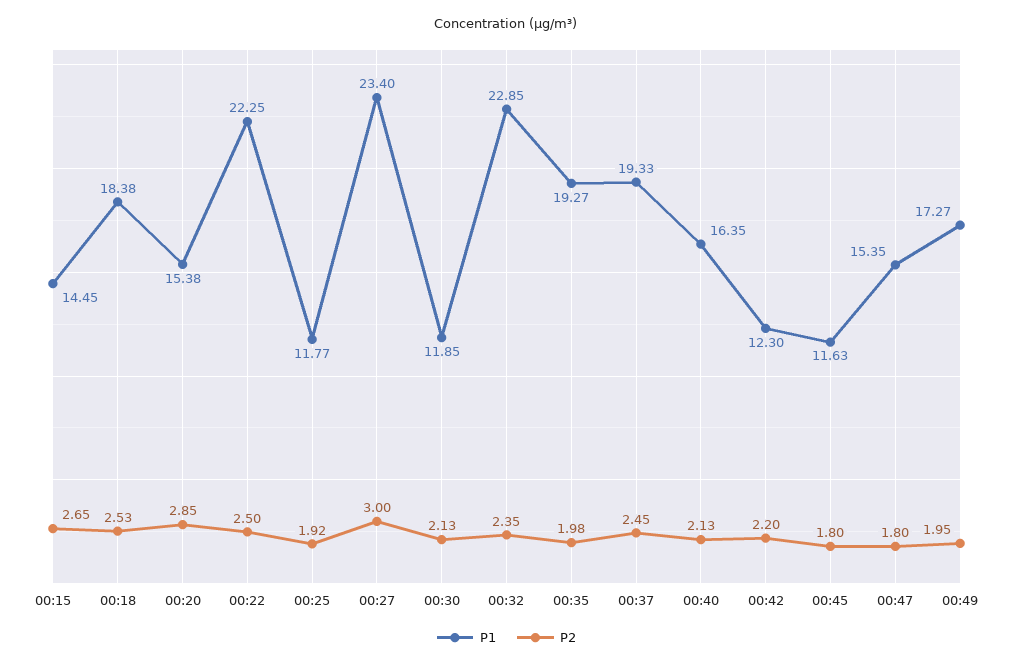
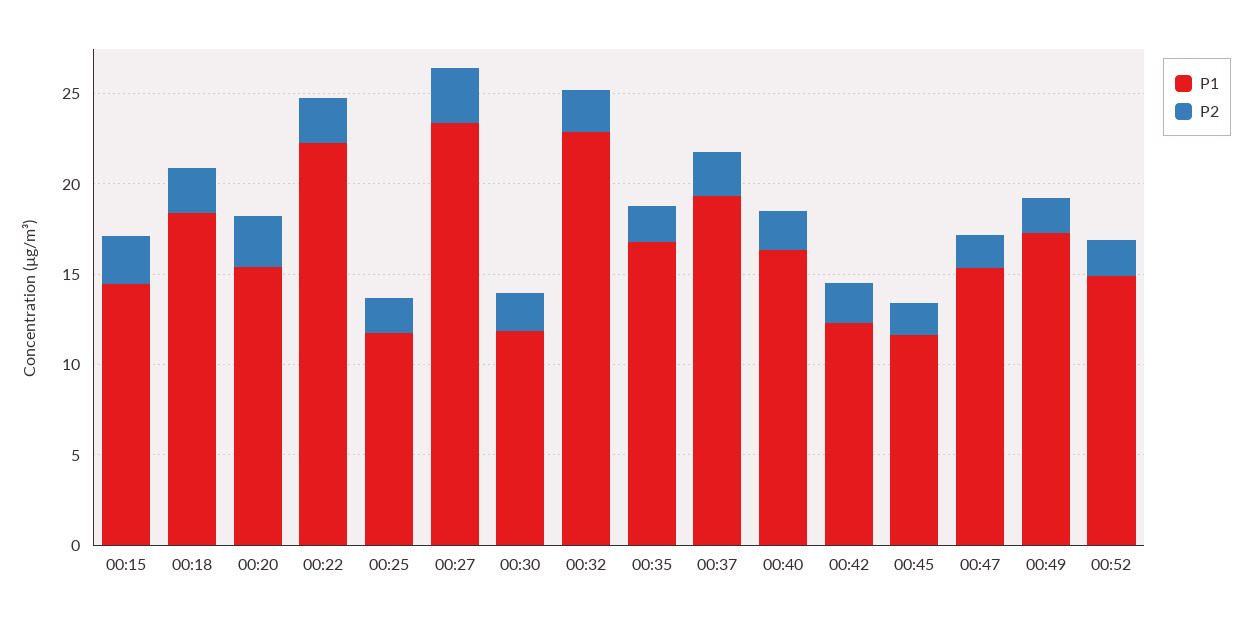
P1, 00:35: 19.27 -> 17
P1, 00:52: none -> 15
P2, 00:52: none -> 2

